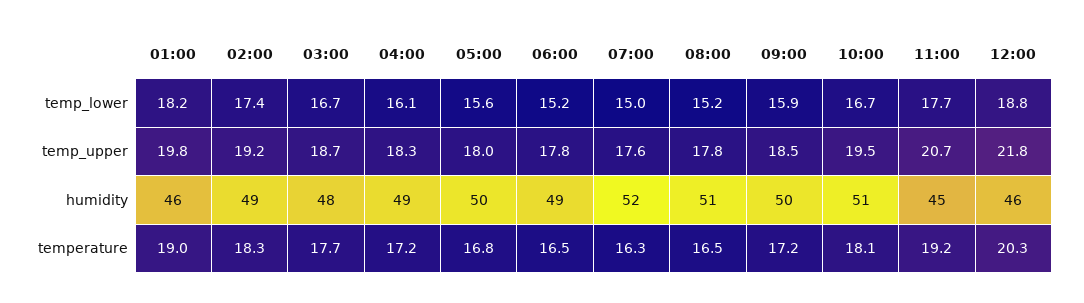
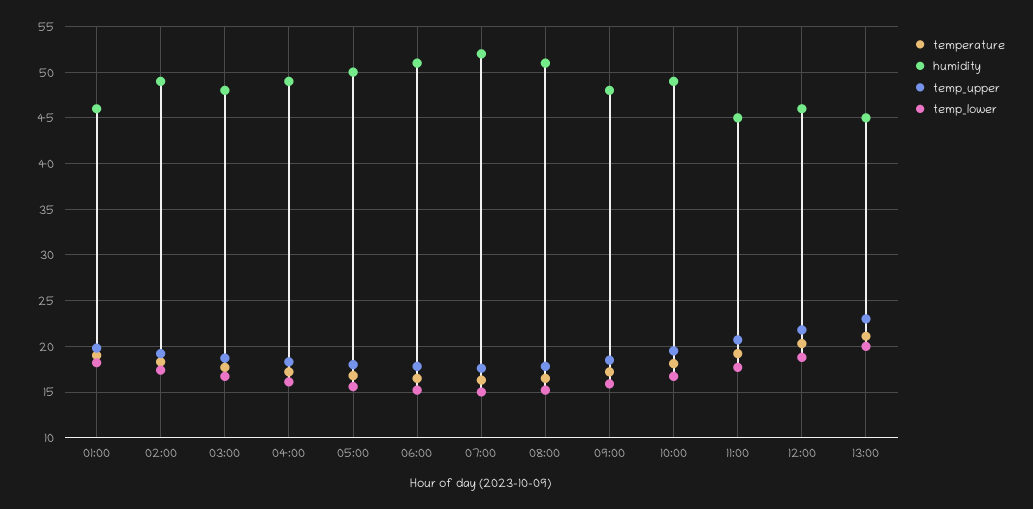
humidity, 06:00: 49 -> 51
humidity, 09:00: 50 -> 48
humidity, 10:00: 51 -> 49
temperature, 13:00: none -> 21
humidity, 13:00: none -> 45
temp_upper, 13:00: none -> 23
temp_lower, 13:00: none -> 20

